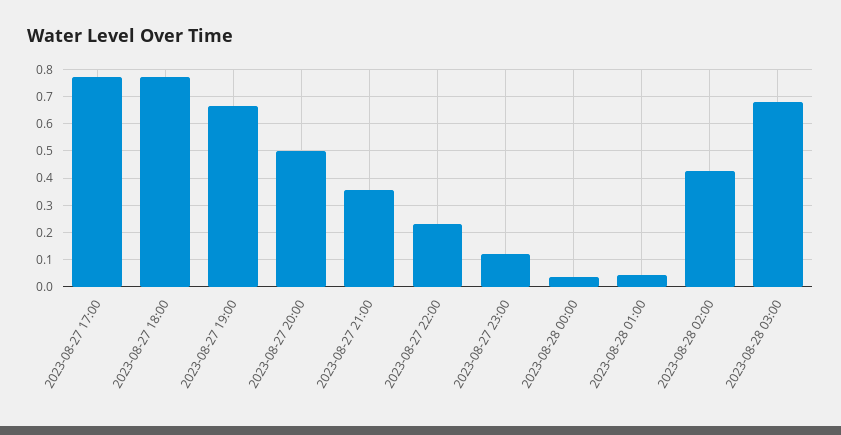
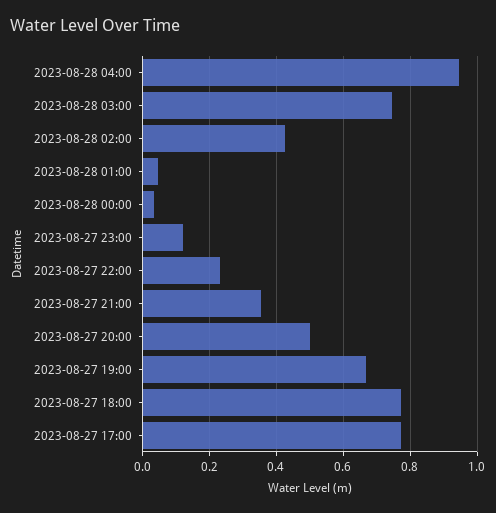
2023-08-28 03:00: 0.675 -> 0.74
2023-08-28 04:00: none -> 0.94

